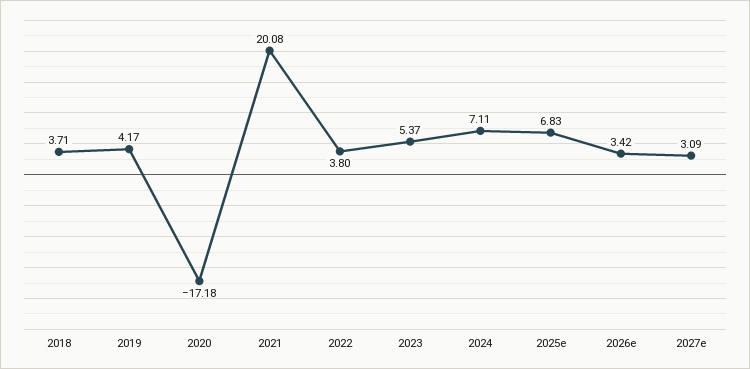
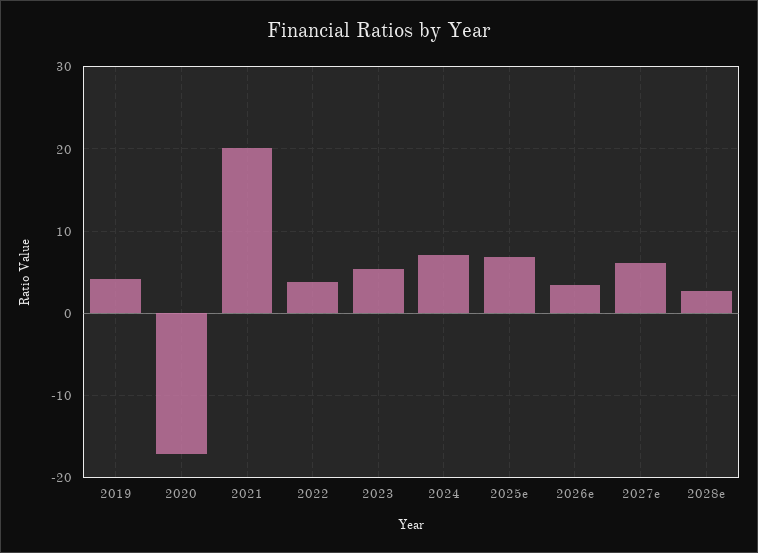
2018: 3.71 -> none
2027e: 3.09 -> 6
2028e: none -> 3

